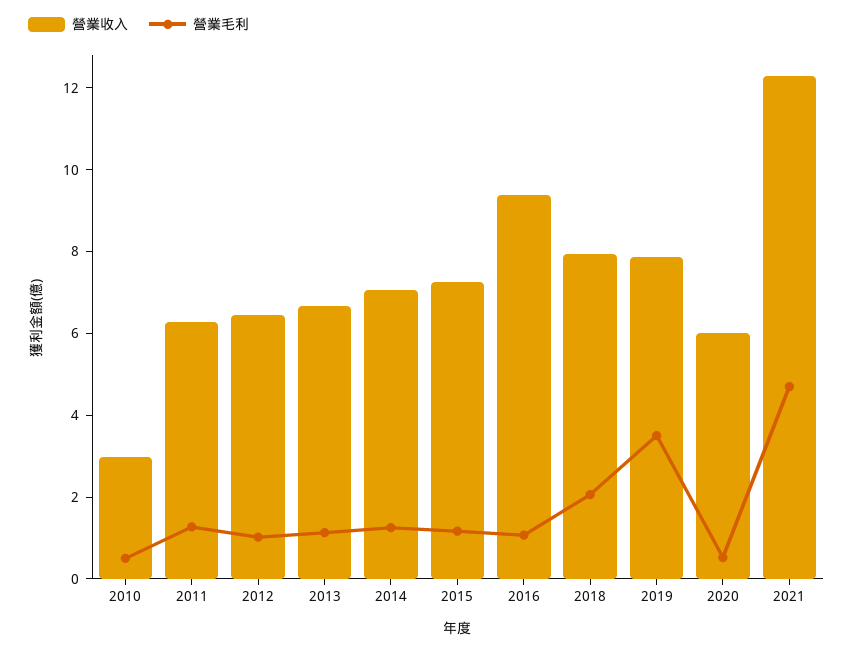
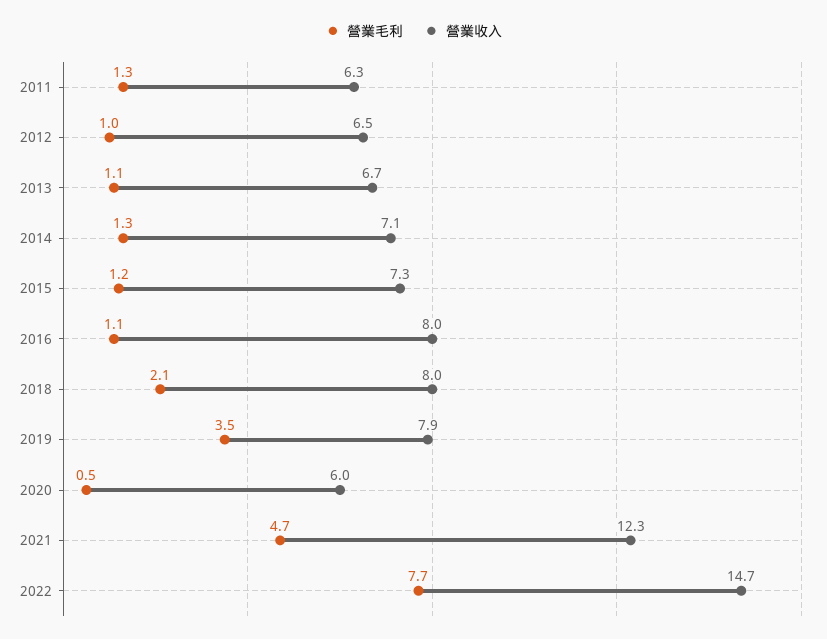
營業收入, 2010: 3 -> none
營業毛利, 2010: 0.5 -> none
營業收入, 2016: 9.5 -> 8
營業毛利, 2022: none -> 7.7
營業收入, 2022: none -> 14.7

